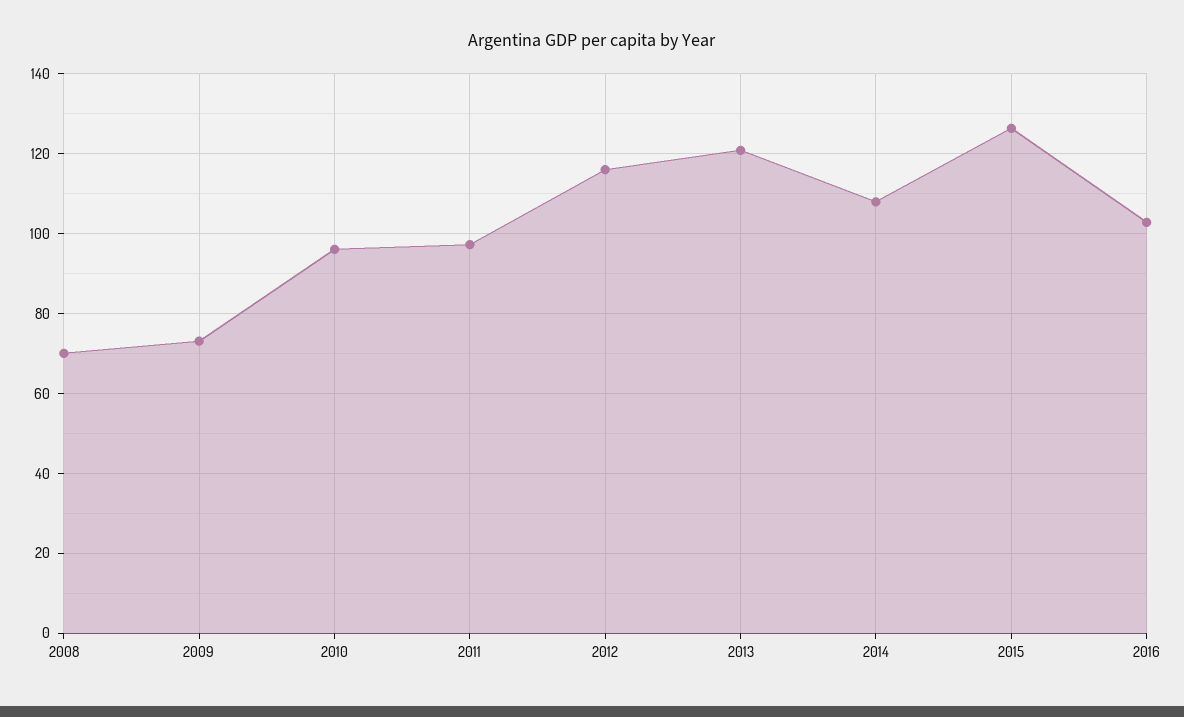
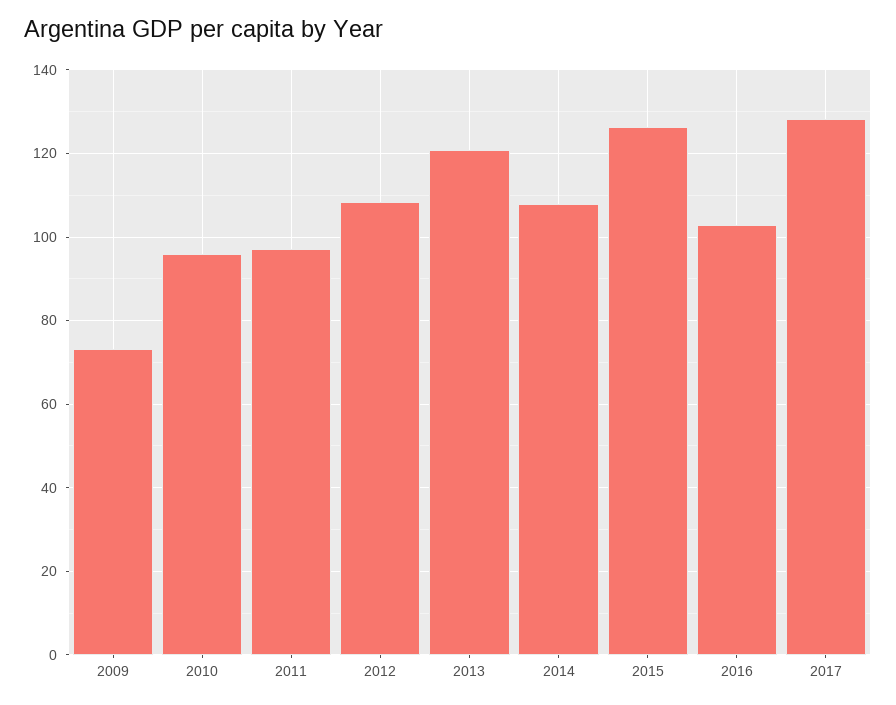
2008: 70 -> none
2012: 116 -> 108
2017: none -> 128

